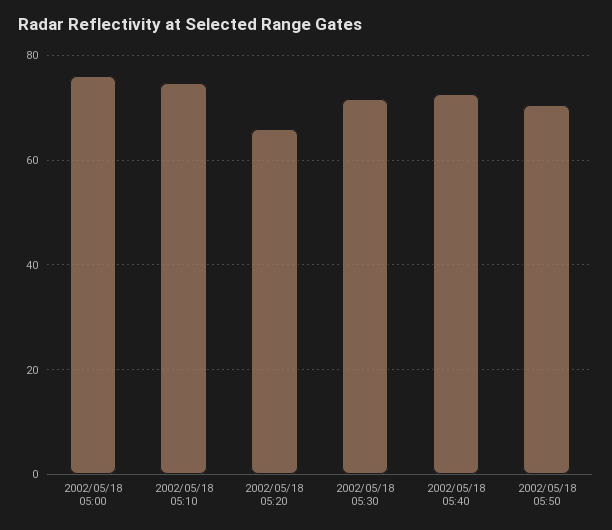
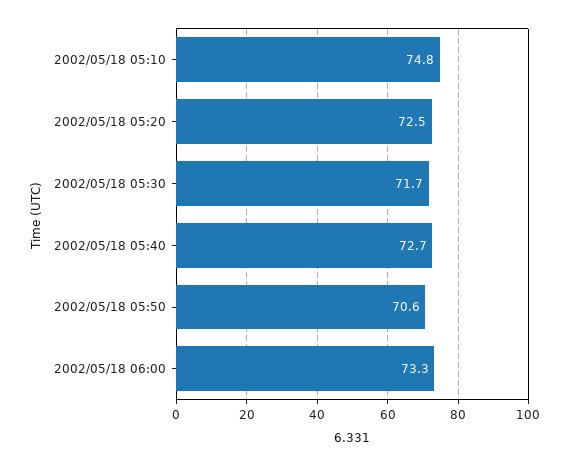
2002/05/18 05:00: 76 -> none
2002/05/18 05:20: 66 -> 72.5
2002/05/18 06:00: none -> 73.3

